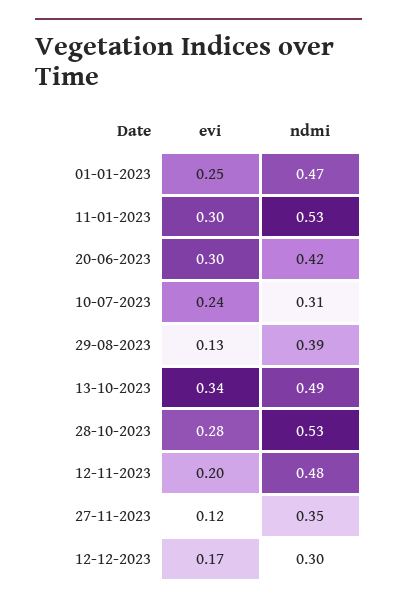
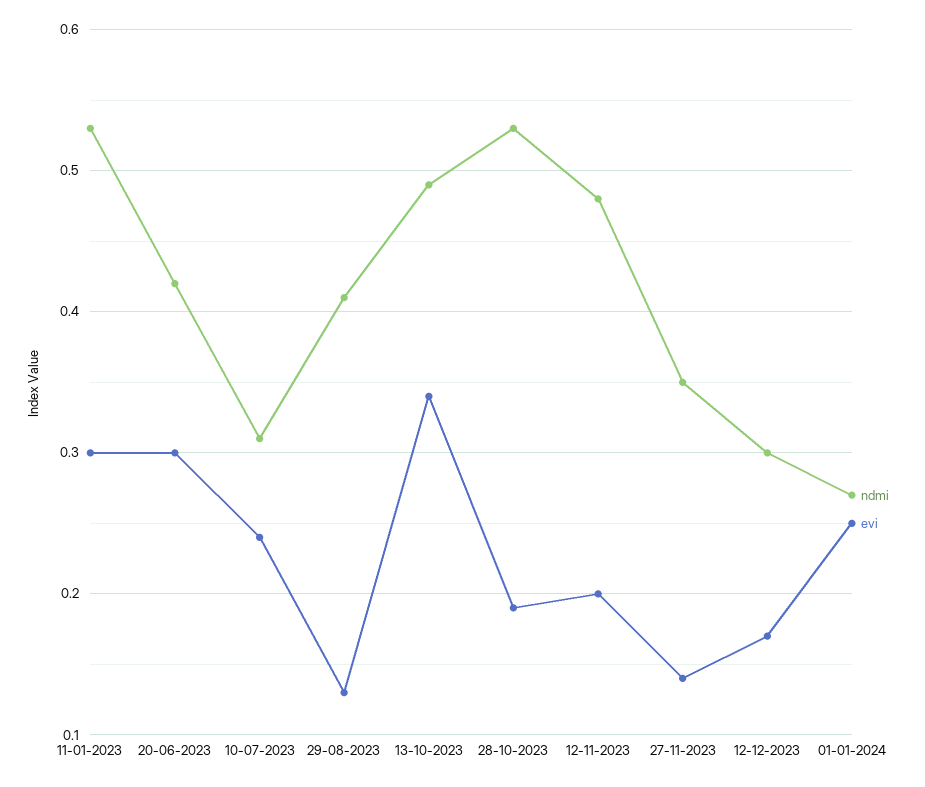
evi, 01-01-2023: 0.25 -> none
ndmi, 01-01-2023: 0.47 -> none
ndmi, 29-08-2023: 0.39 -> 0.41
evi, 28-10-2023: 0.28 -> 0.19
evi, 27-11-2023: 0.12 -> 0.14
ndmi, 01-01-2024: none -> 0.27
evi, 01-01-2024: none -> 0.25

